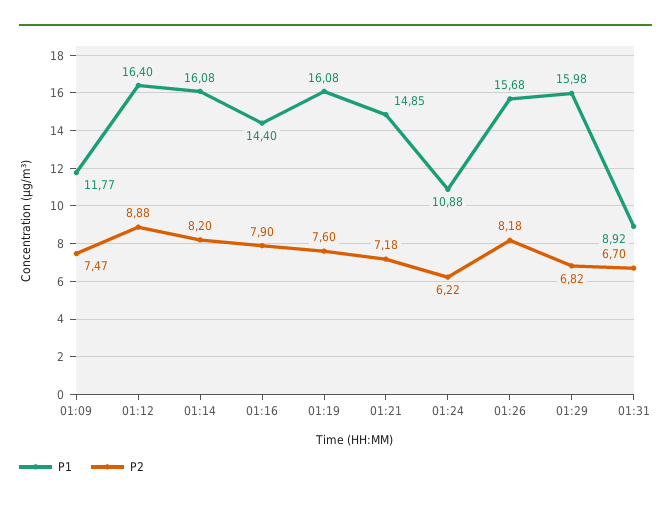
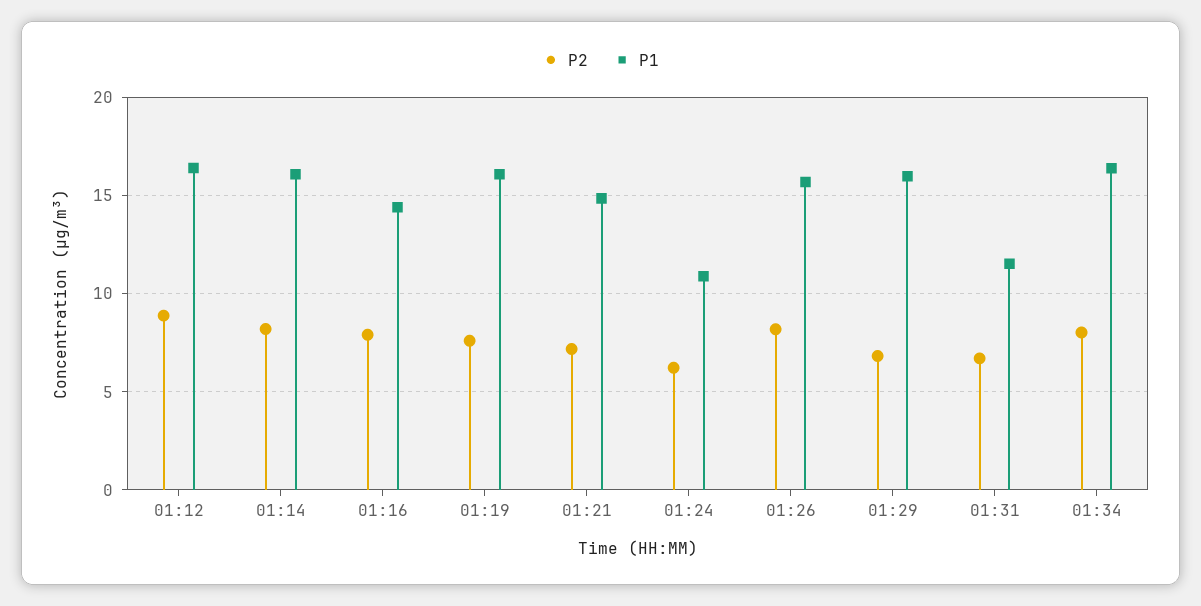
P1, 01:09: 11.77 -> none
P2, 01:09: 7.47 -> none
P1, 01:31: 8.92 -> 11.5
P2, 01:34: none -> 8
P1, 01:34: none -> 16.5

